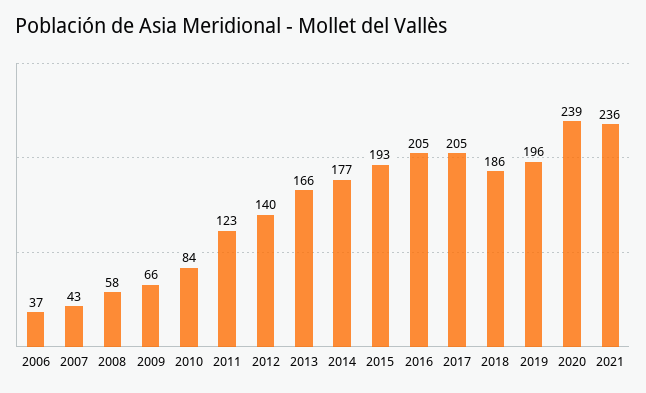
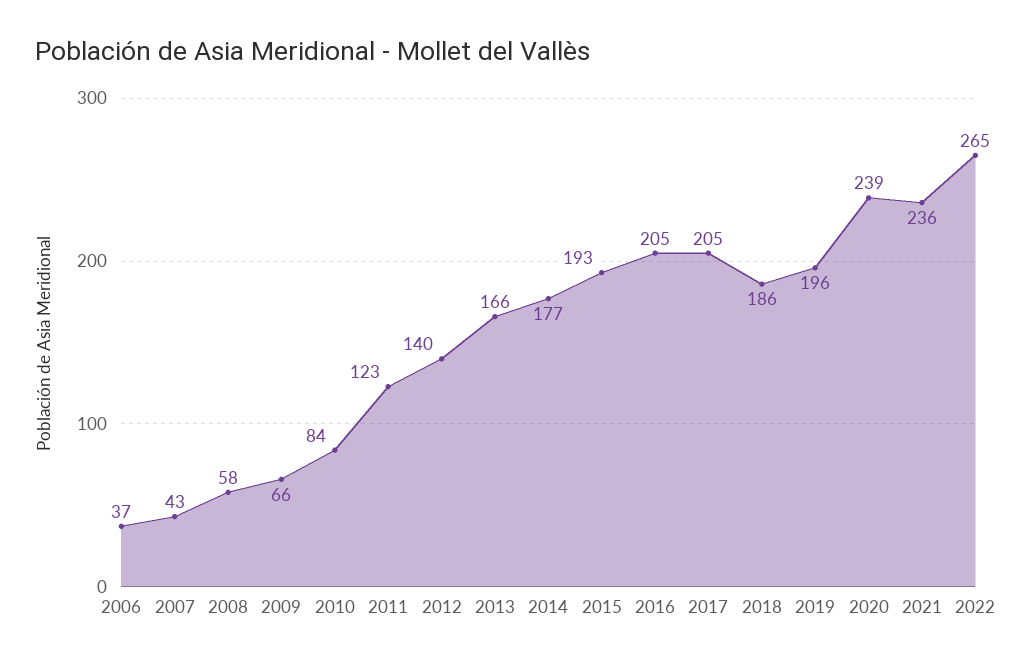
2022: none -> 265

